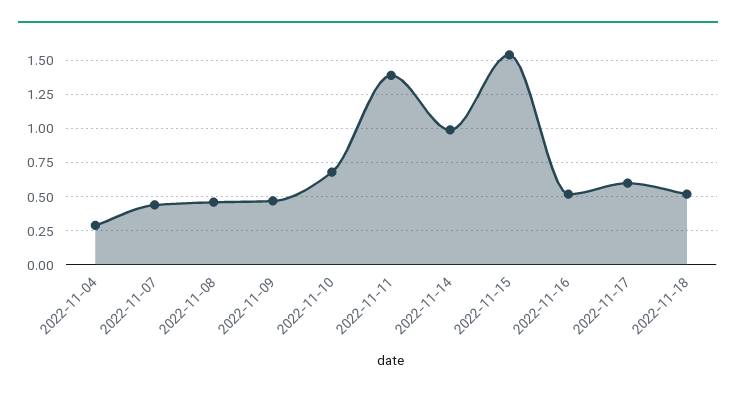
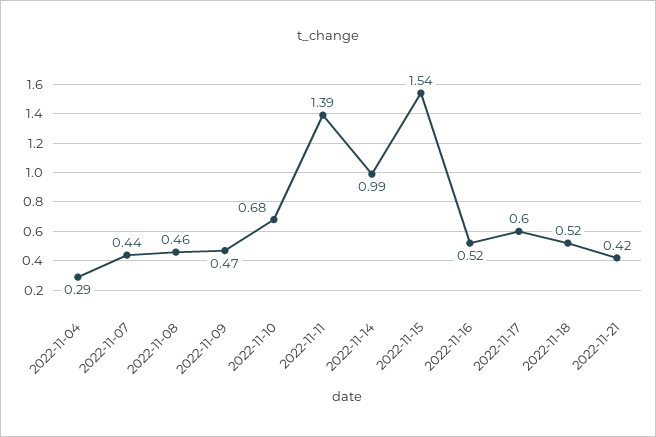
2022-11-21: none -> 0.42

